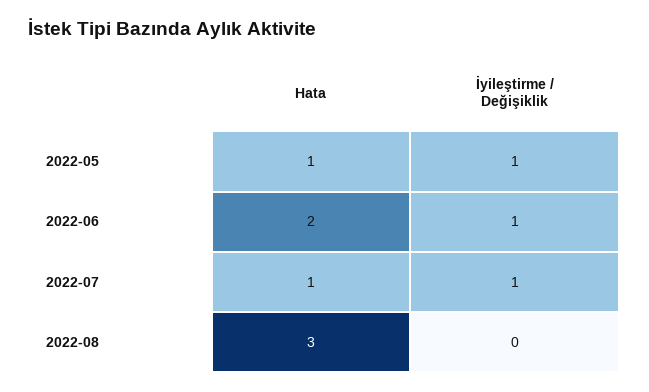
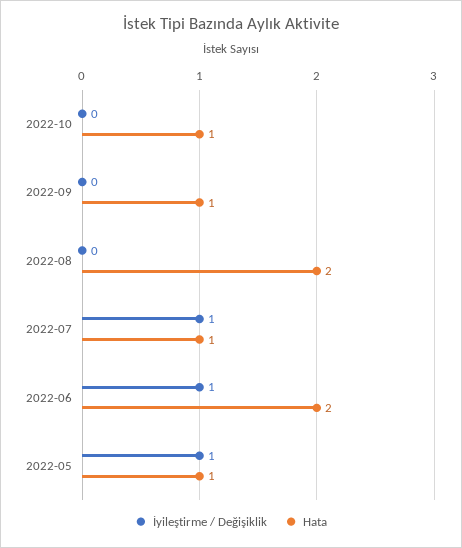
Hata, 2022-08: 3 -> 2
İyileştirme / Değişiklik, 2022-10: none -> 0
Hata, 2022-10: none -> 1
İyileştirme / Değişiklik, 2022-09: none -> 0
Hata, 2022-09: none -> 1

